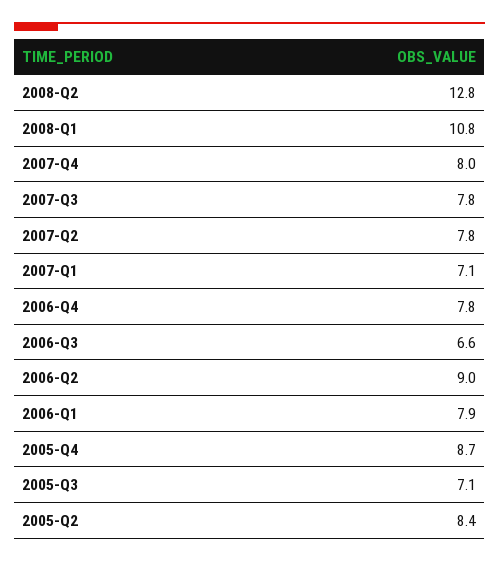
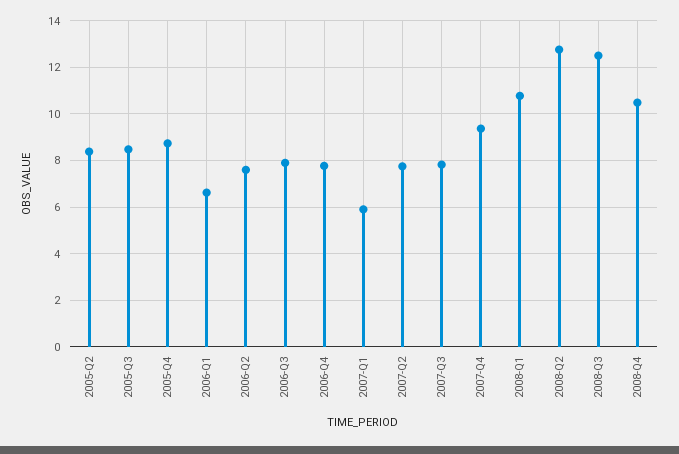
2007-Q4: 8 -> 9.5
2007-Q1: 7.1 -> 6
2006-Q3: 6.6 -> 8
2006-Q2: 9 -> 7.5
2006-Q1: 7.9 -> 6.5
2005-Q3: 7.1 -> 8.5
2008-Q3: none -> 12.5
2008-Q4: none -> 10.5

